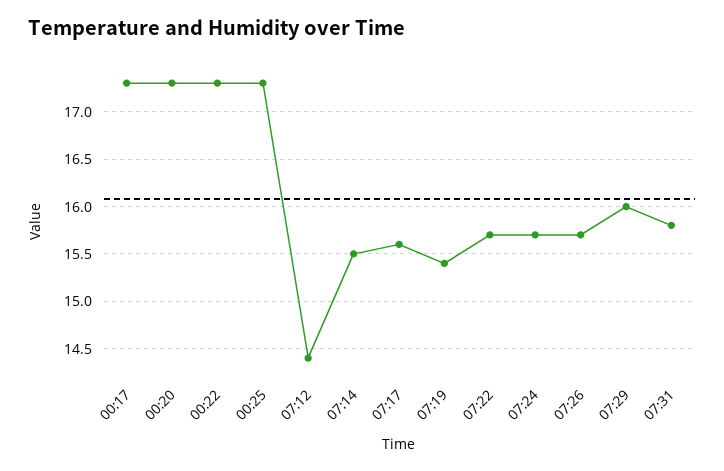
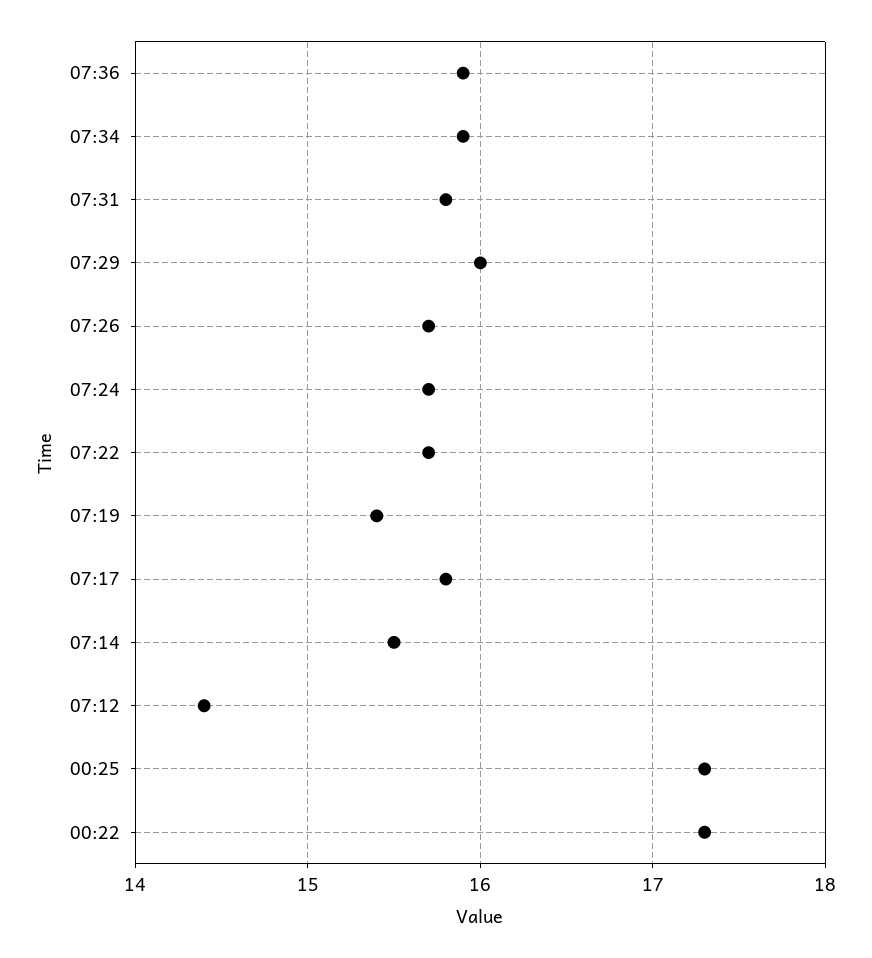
00:17: 17.3 -> none
00:20: 17.3 -> none
07:17: 15.6 -> 15.8
07:36: none -> 15.9
07:34: none -> 15.9

